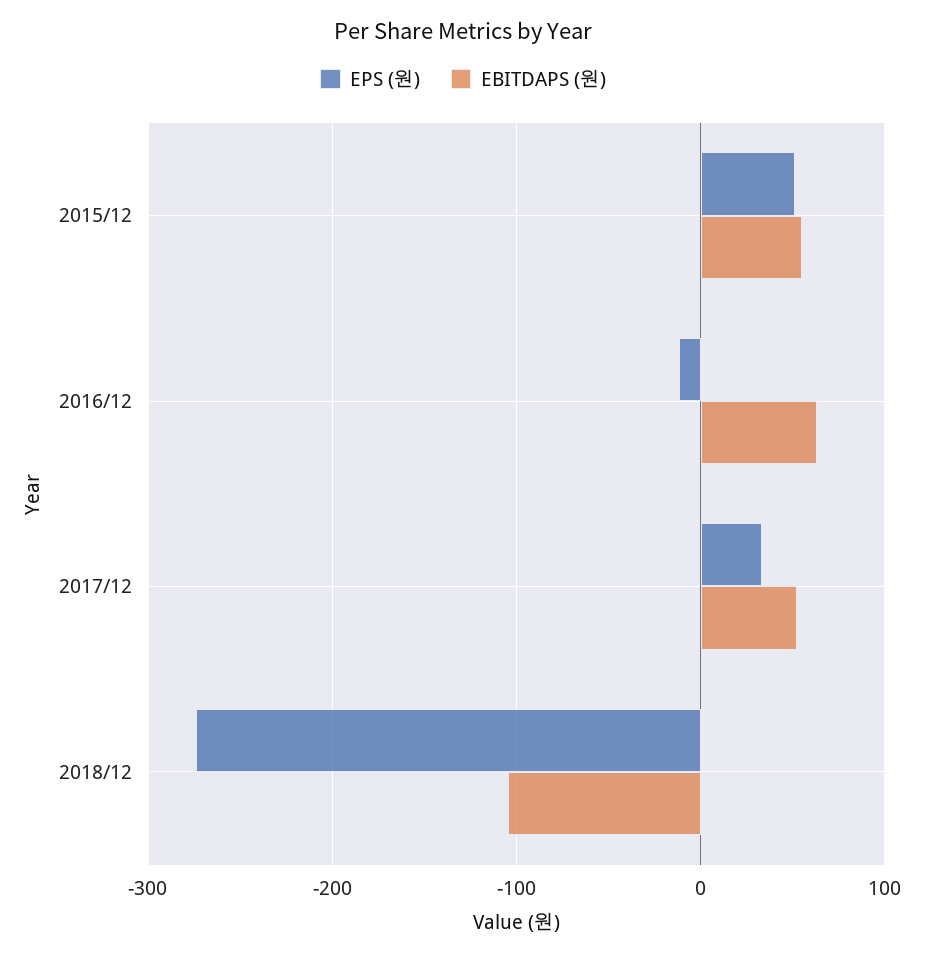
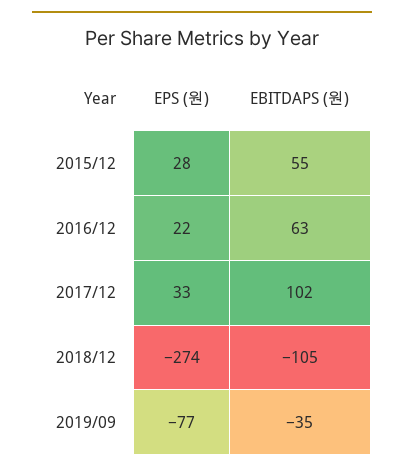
EPS (원), 2015/12: 50 -> 28
EPS (원), 2016/12: -10 -> 22
EBITDAPS (원), 2017/12: 50 -> 102
EPS (원), 2019/09: none -> -77
EBITDAPS (원), 2019/09: none -> -35

